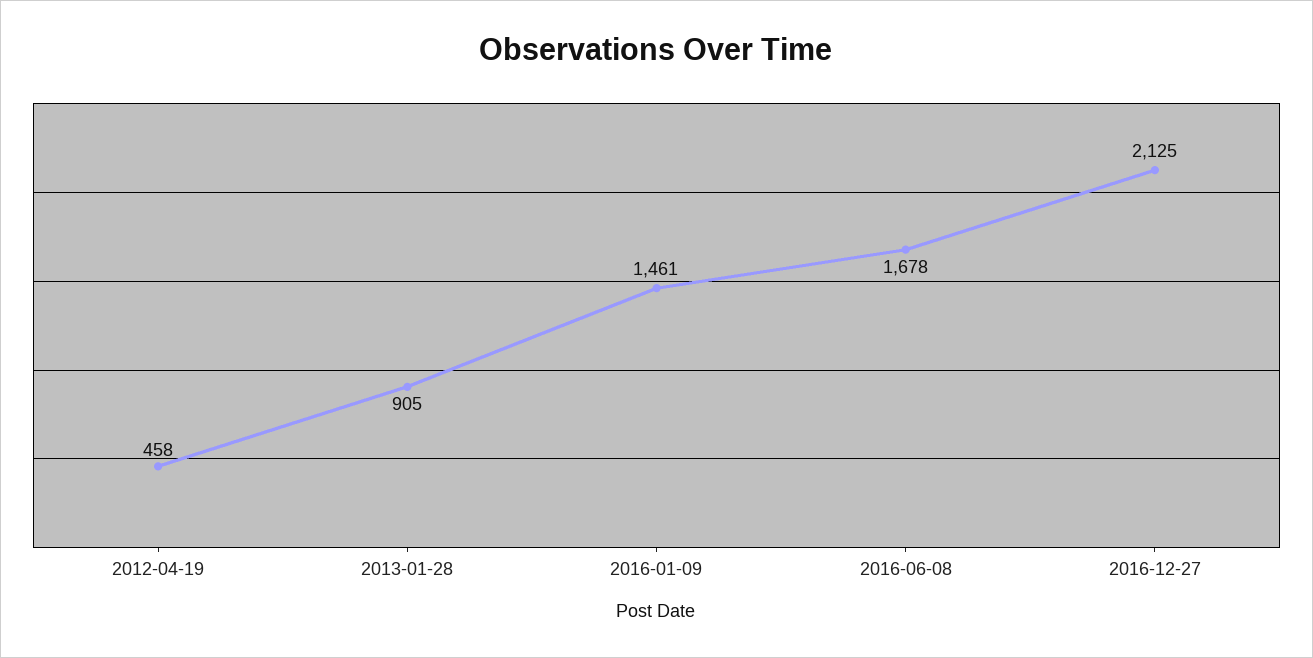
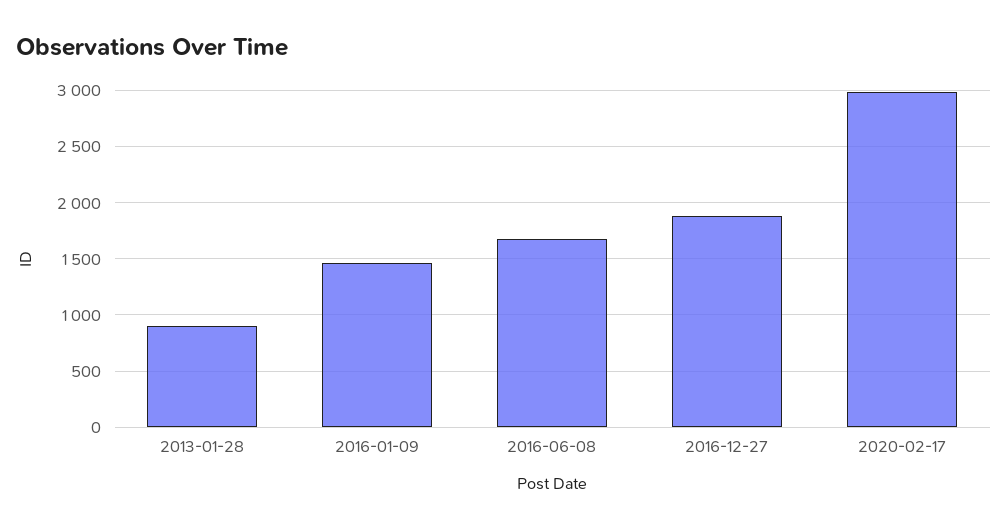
2012-04-19: 458 -> none
2016-12-27: 2125 -> 1900
2020-02-17: none -> 3000

